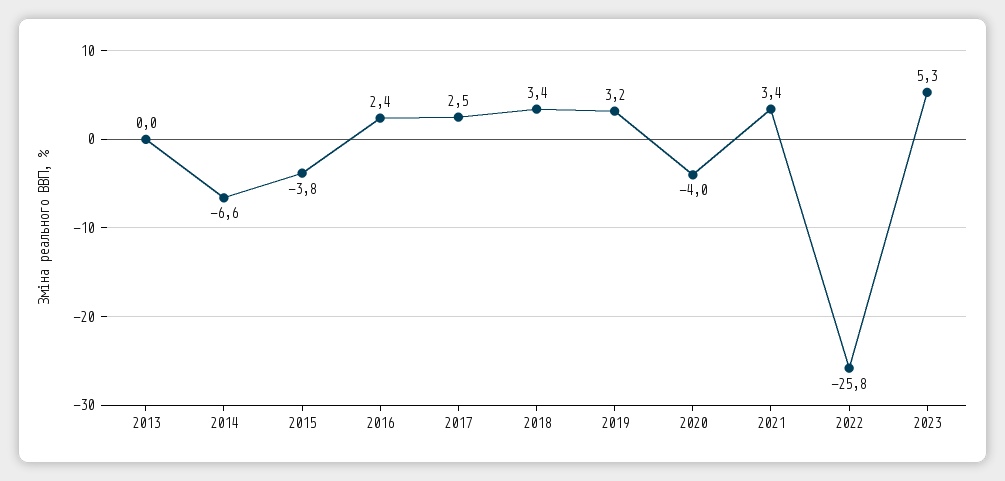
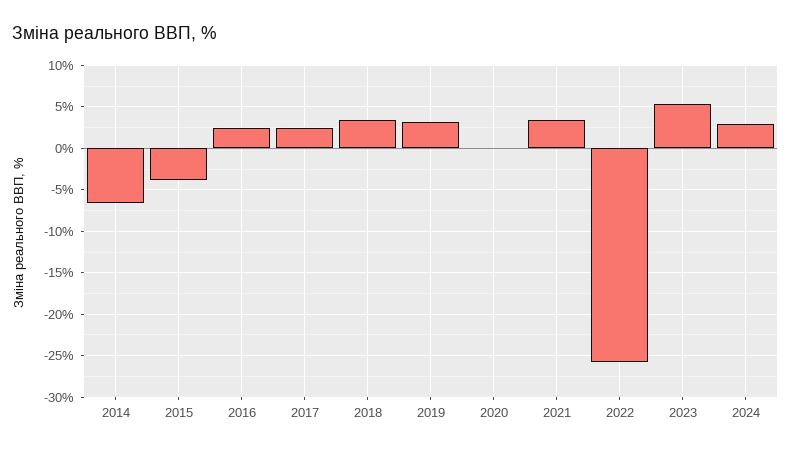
2013: 0 -> none
2020: -4 -> 0
2024: none -> 3

